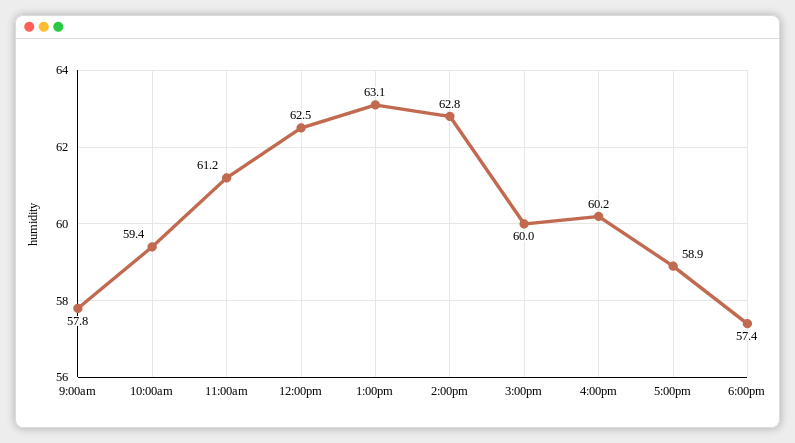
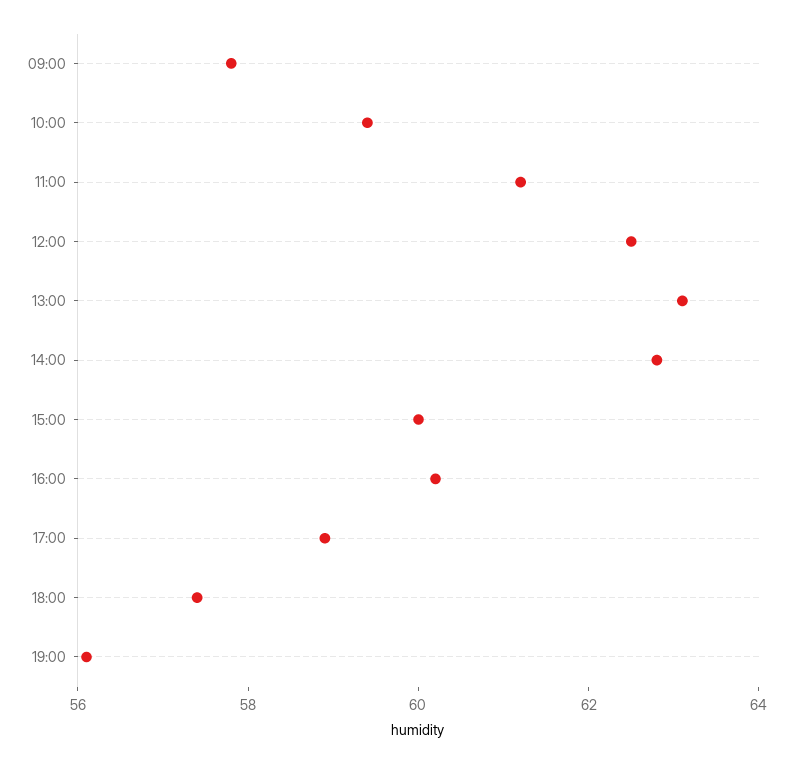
19:00: none -> 56

